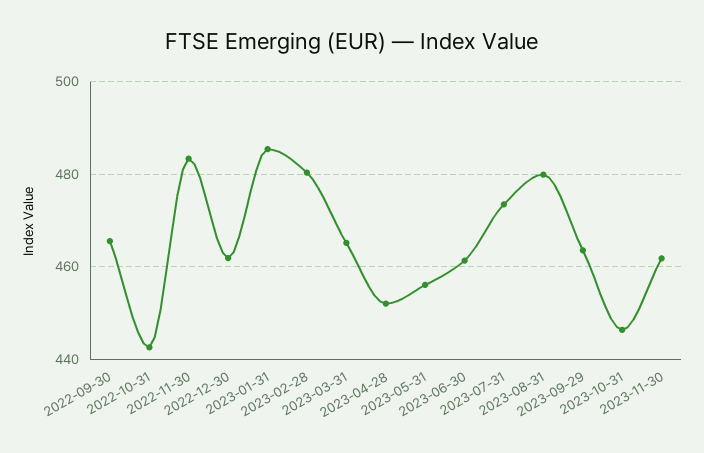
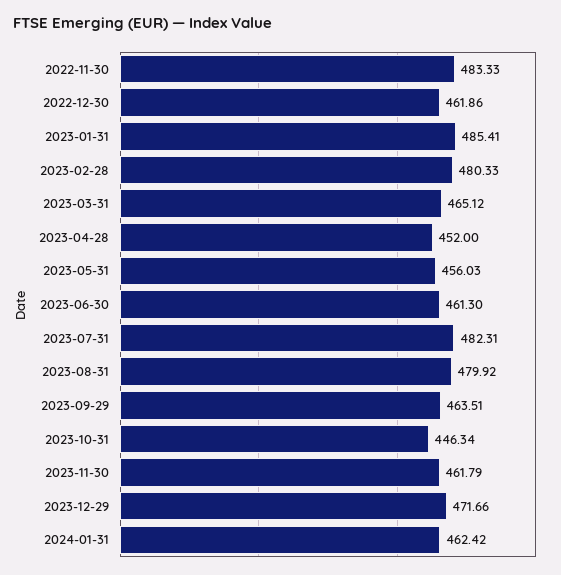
2022-09-30: 466 -> none
2022-10-31: 442 -> none
2023-07-31: 474 -> 482.31
2023-12-29: none -> 471.66
2024-01-31: none -> 462.42

